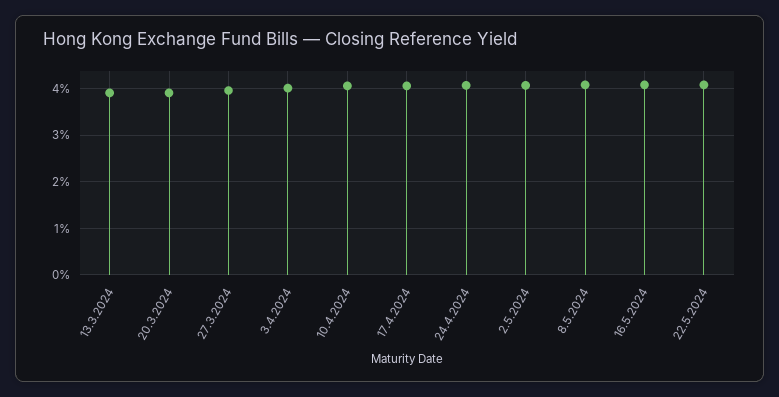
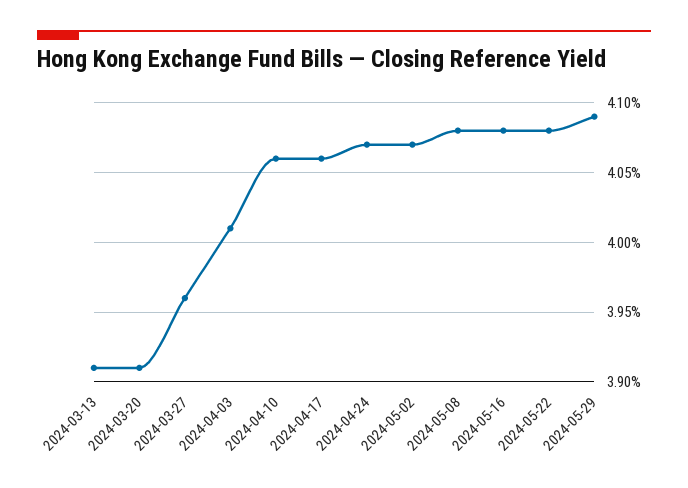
2024-05-29: none -> 4.09

